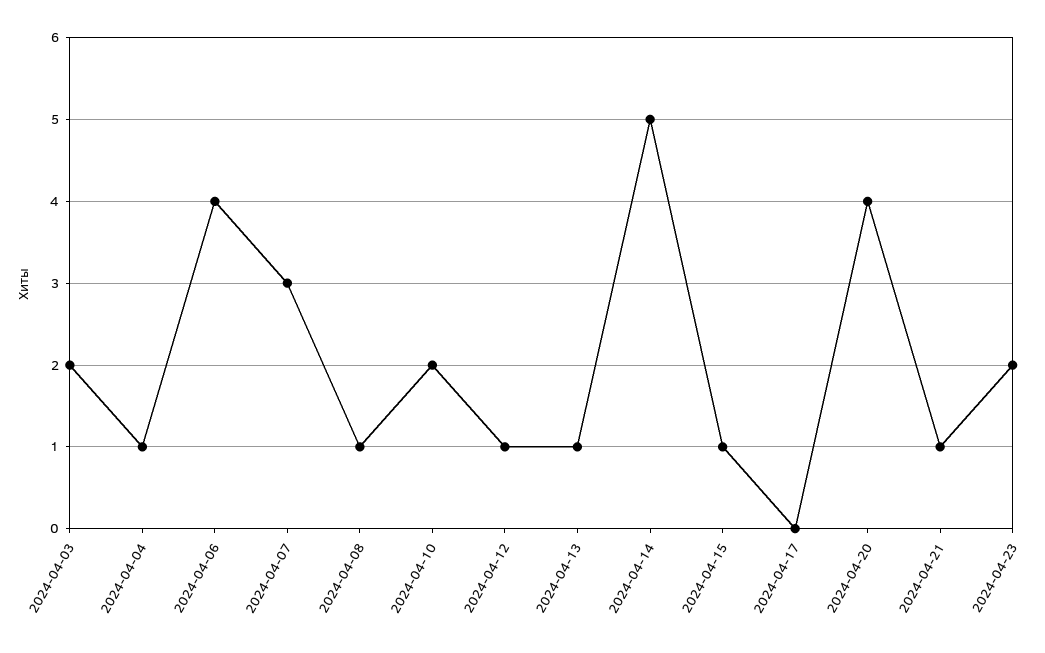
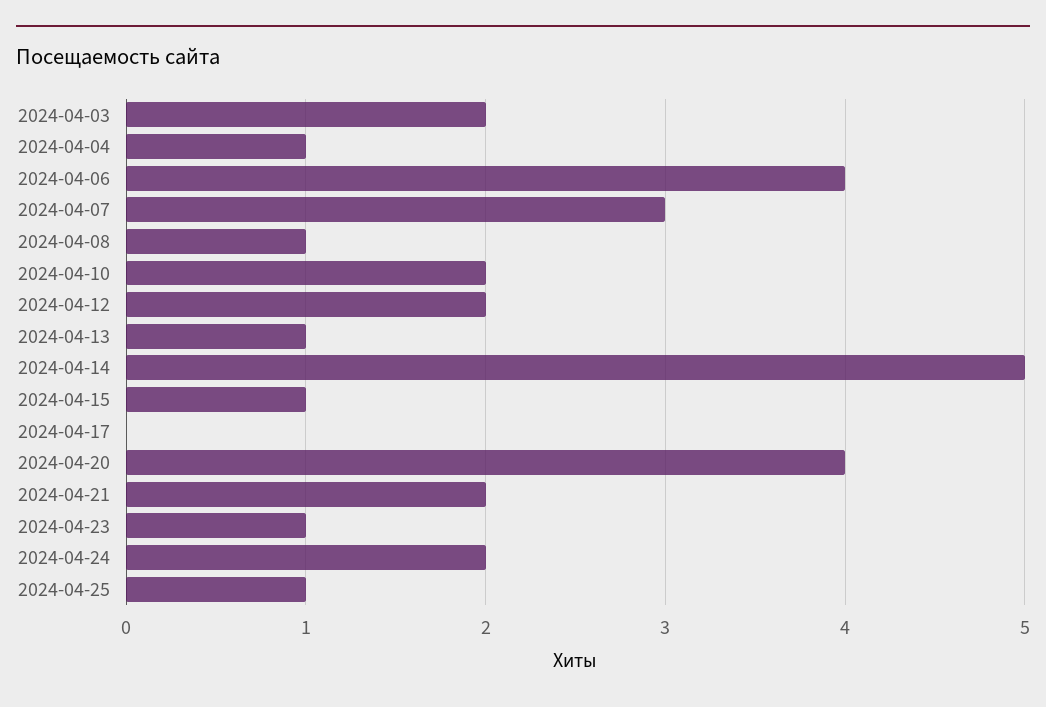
2024-04-12: 1 -> 2
2024-04-21: 1 -> 2
2024-04-23: 2 -> 1
2024-04-24: none -> 2
2024-04-25: none -> 1

